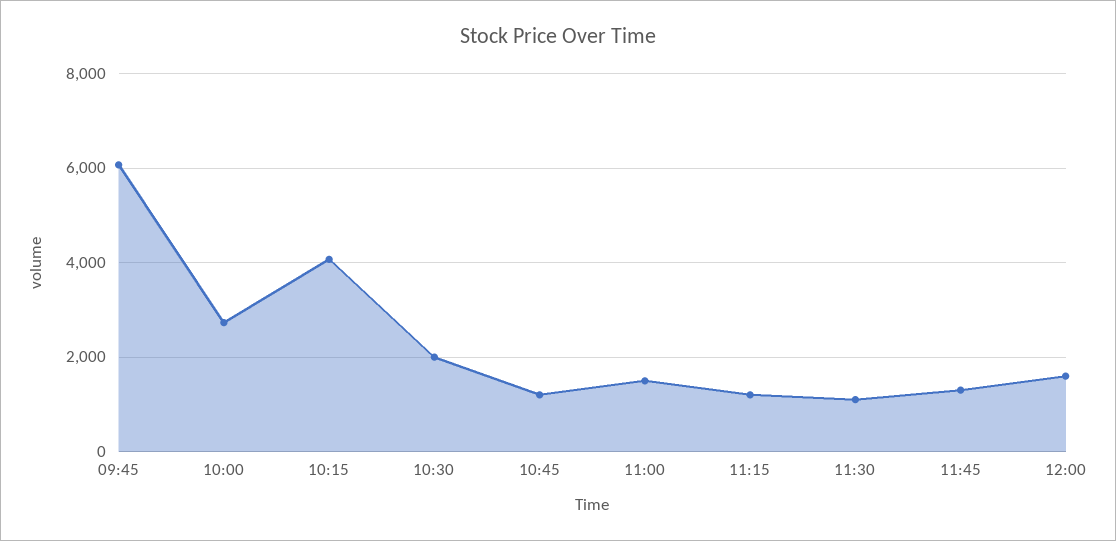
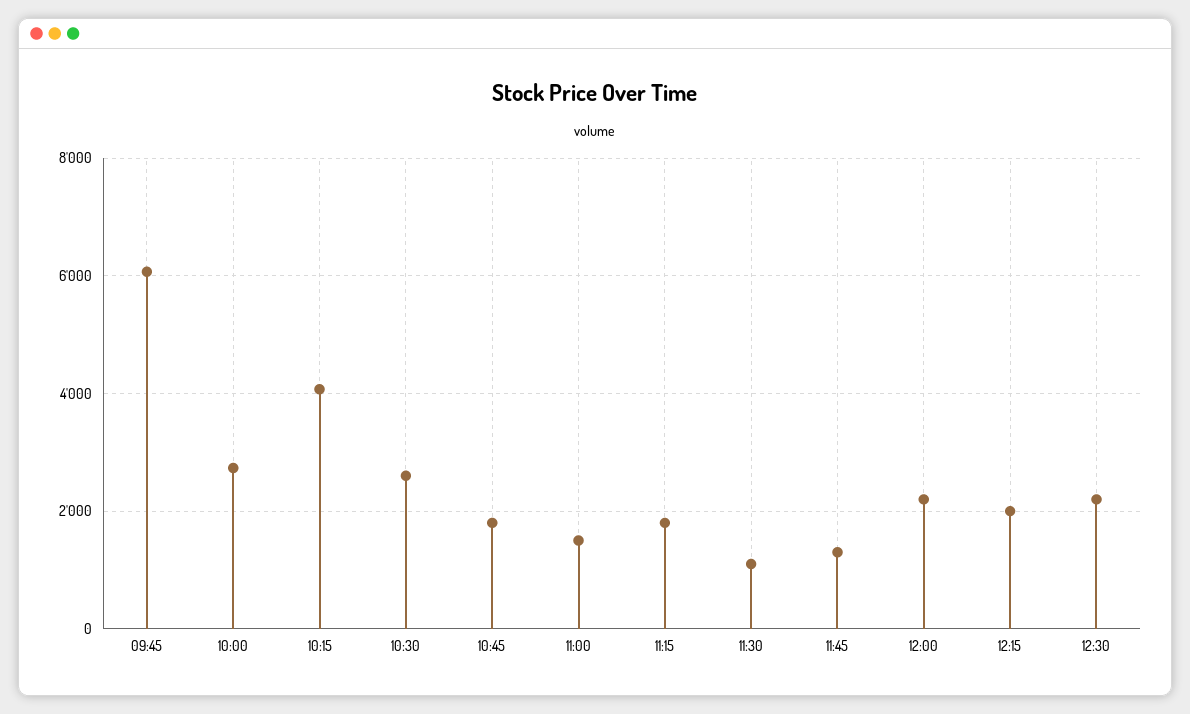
10:30: 2000 -> 2600
10:45: 1200 -> 1800
11:15: 1200 -> 1800
12:00: 1600 -> 2200
12:15: none -> 2000
12:30: none -> 2200

